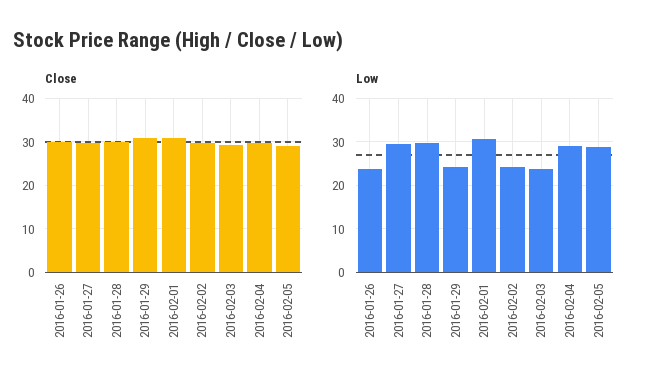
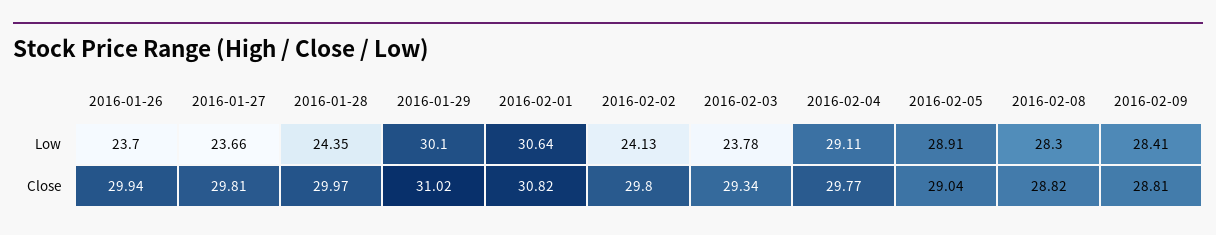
Low, 2016-01-27: 30 -> 23.66
Low, 2016-01-28: 30 -> 24.35
Low, 2016-01-29: 24 -> 30.1
Low, 2016-02-08: none -> 28.3
Low, 2016-02-09: none -> 28.41
Close, 2016-02-08: none -> 28.82
Close, 2016-02-09: none -> 28.81

